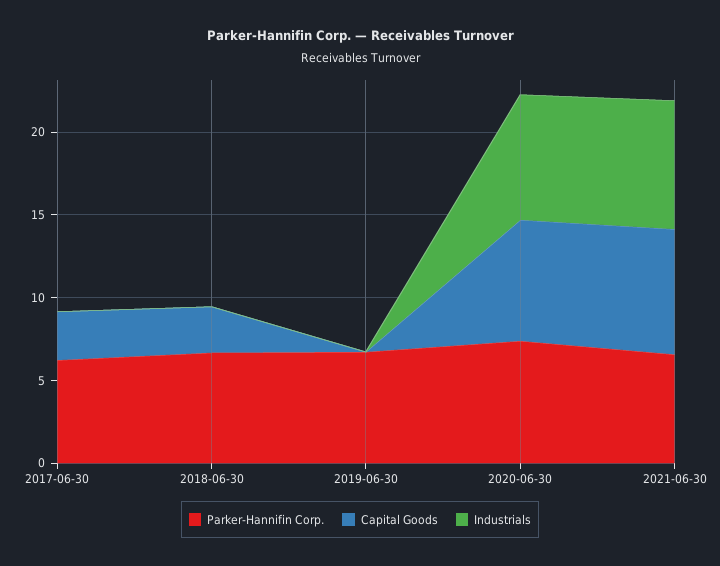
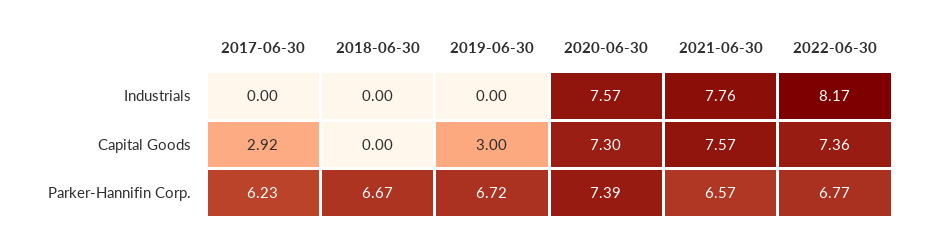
Capital Goods, 2018-06-30: 3 -> 0
Capital Goods, 2019-06-30: 0 -> 3
Industrials, 2022-06-30: none -> 8.17
Capital Goods, 2022-06-30: none -> 7.36
Parker-Hannifin Corp., 2022-06-30: none -> 6.77

